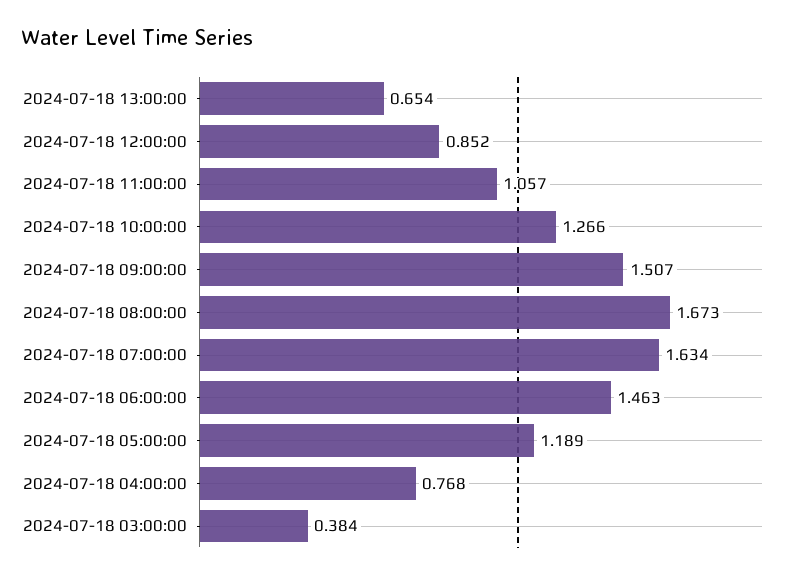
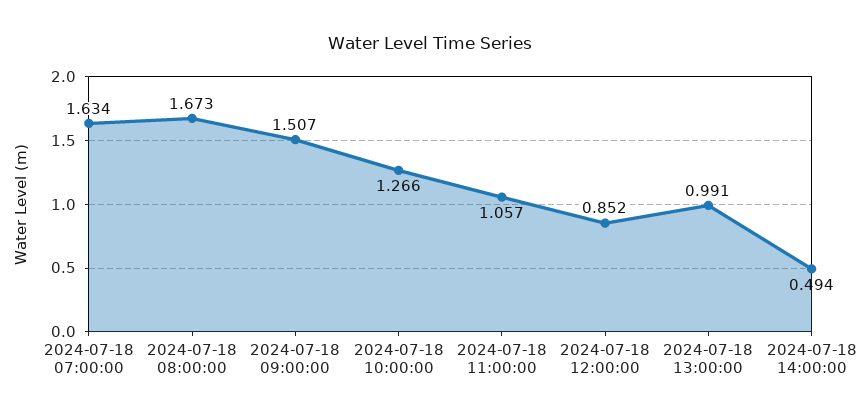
2024-07-18 13:00:00: 0.654 -> 0.991
2024-07-18 06:00:00: 1.463 -> none
2024-07-18 05:00:00: 1.189 -> none
2024-07-18 04:00:00: 0.768 -> none
2024-07-18 03:00:00: 0.384 -> none
2024-07-18 14:00:00: none -> 0.494

